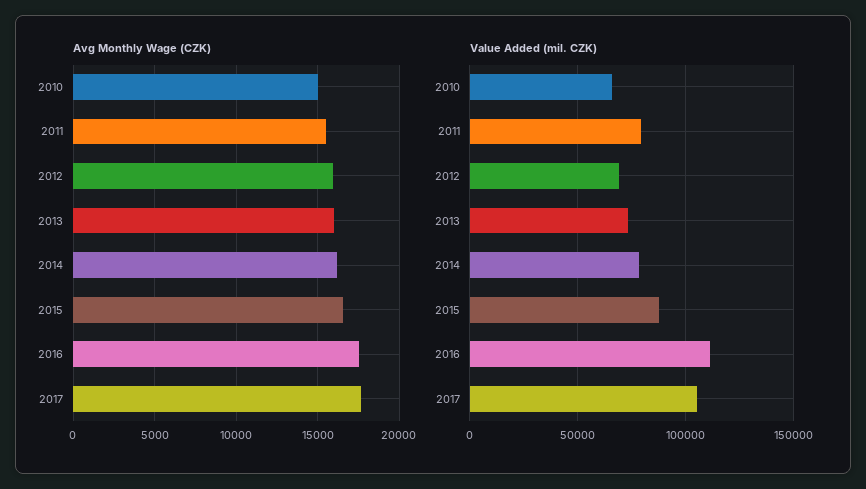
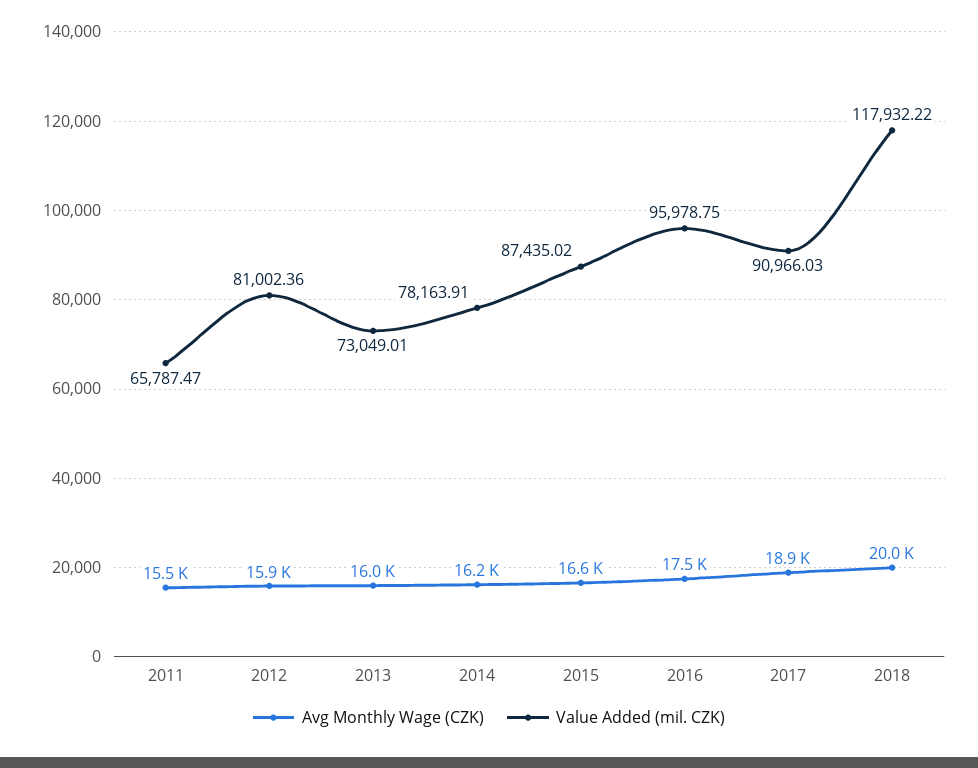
Avg Monthly Wage (CZK), 2010: 15000 -> none
Avg Monthly Wage (CZK), 2017: 17500 -> 18900
Value Added (mil. CZK), 2010: 65000 -> none
Value Added (mil. CZK), 2011: 80000 -> 65787.47
Value Added (mil. CZK), 2012: 70000 -> 81002.36
Value Added (mil. CZK), 2016: 110000 -> 95978.75
Value Added (mil. CZK), 2017: 105000 -> 90966.03
Avg Monthly Wage (CZK), 2018: none -> 20000
Value Added (mil. CZK), 2018: none -> 117932.22

